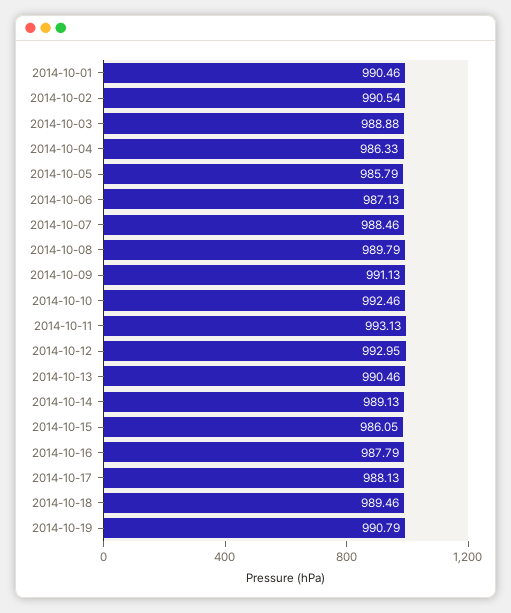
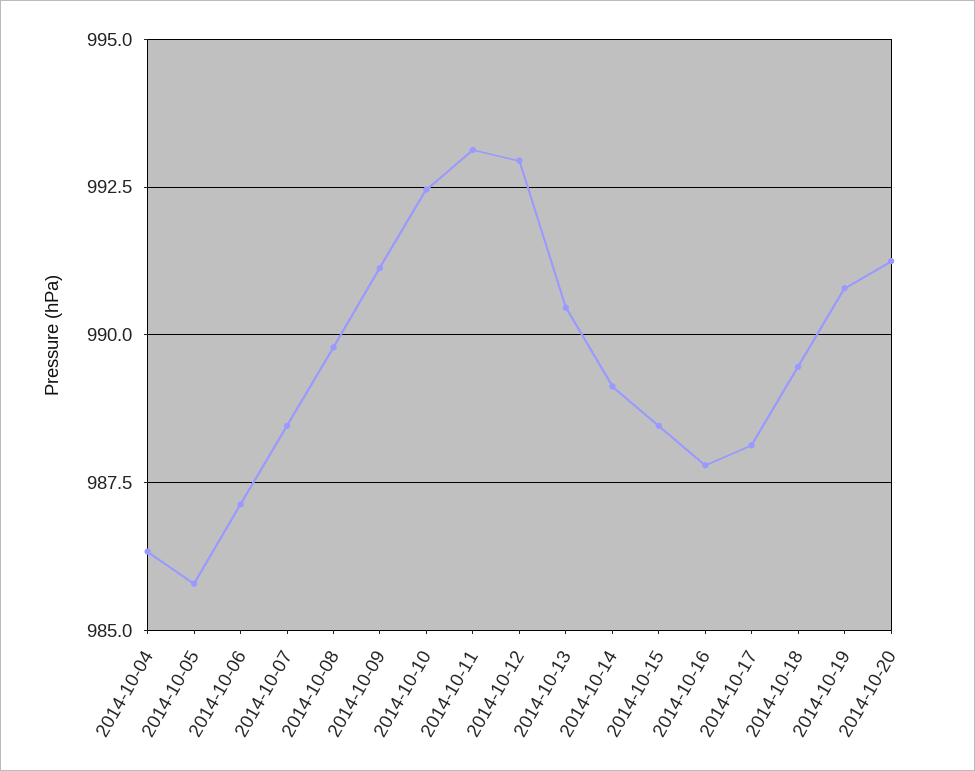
2014-10-01: 990.46 -> none
2014-10-02: 990.54 -> none
2014-10-03: 988.88 -> none
2014-10-15: 986.05 -> 988.5
2014-10-20: none -> 991.25

